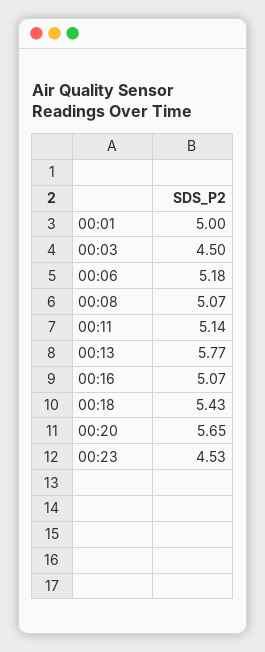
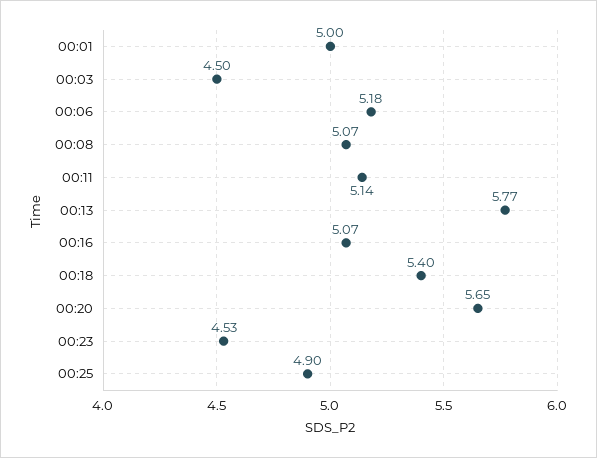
00:18: 5.43 -> 5.4
00:25: none -> 4.9

